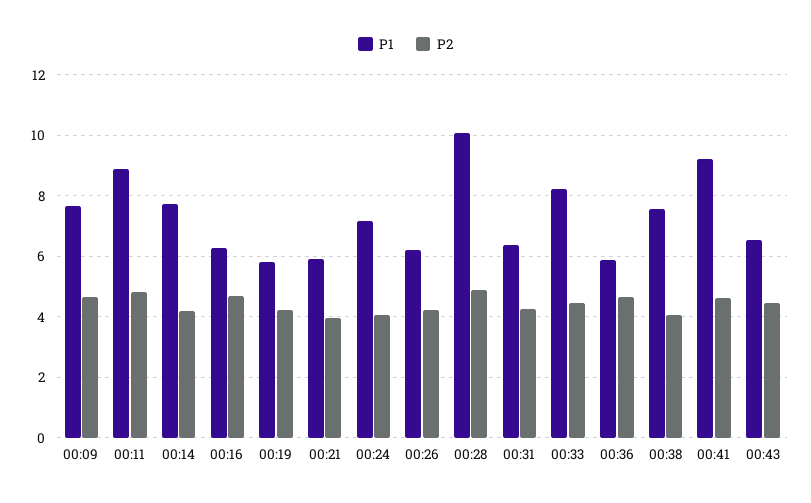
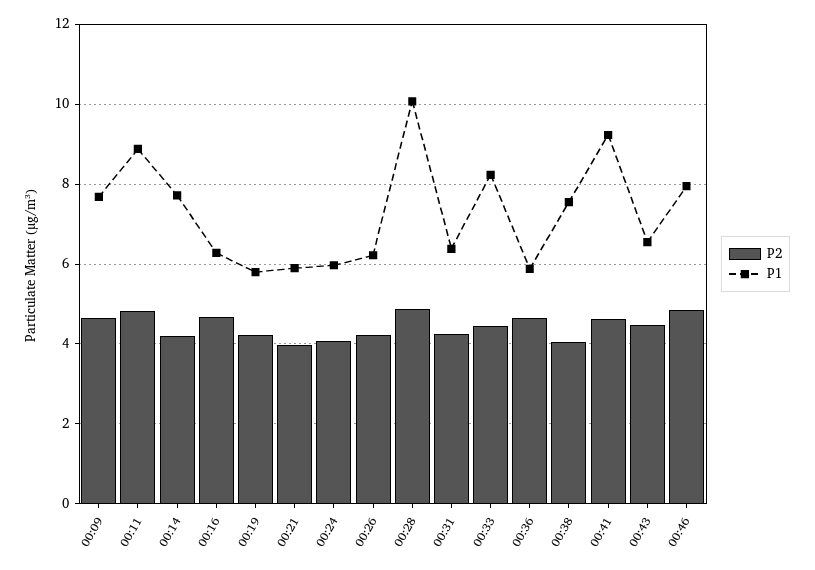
P1, 00:24: 7.2 -> 6
P2, 00:46: none -> 4.8
P1, 00:46: none -> 8

